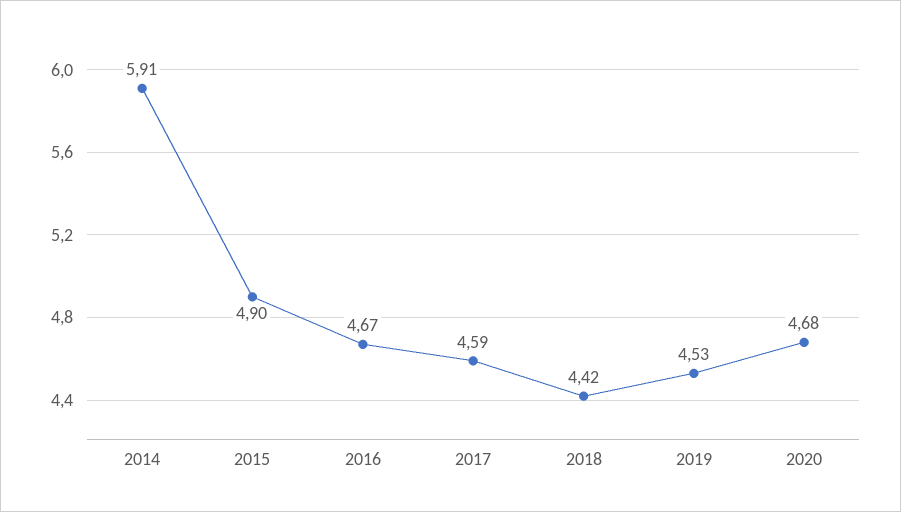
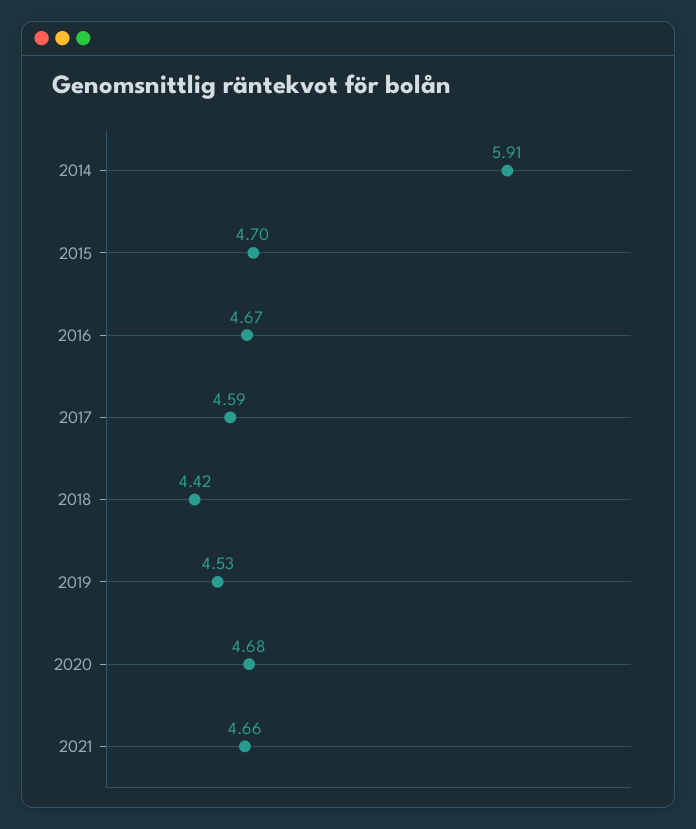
2015: 4.9 -> 4.7
2021: none -> 4.66

